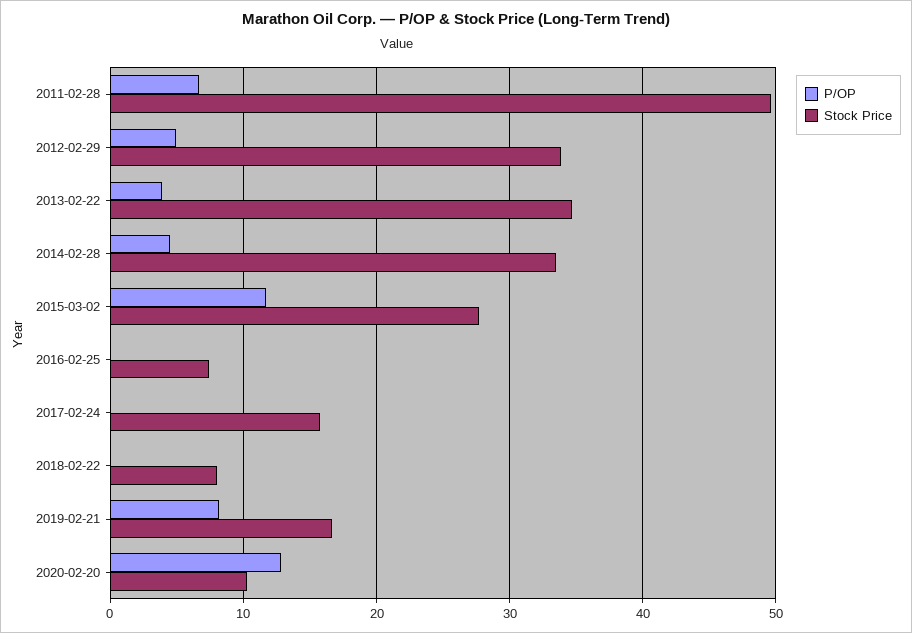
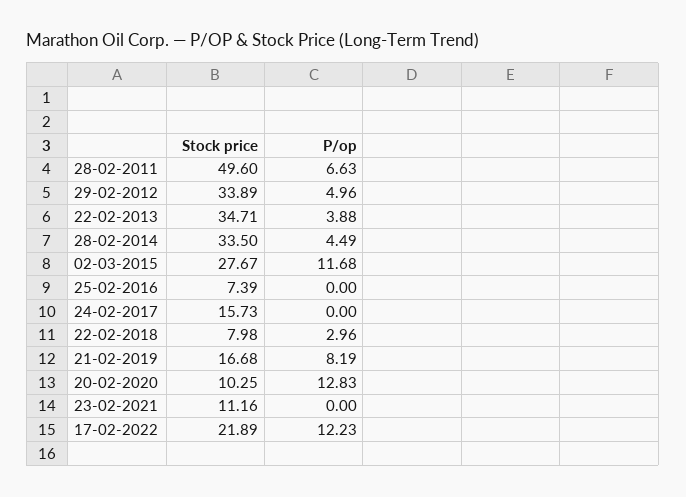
P/OP, 2018-02-22: 0 -> 2.96
Stock Price, 23-02-2021: none -> 11.16
P/OP, 23-02-2021: none -> 0
Stock Price, 17-02-2022: none -> 21.89
P/OP, 17-02-2022: none -> 12.23

